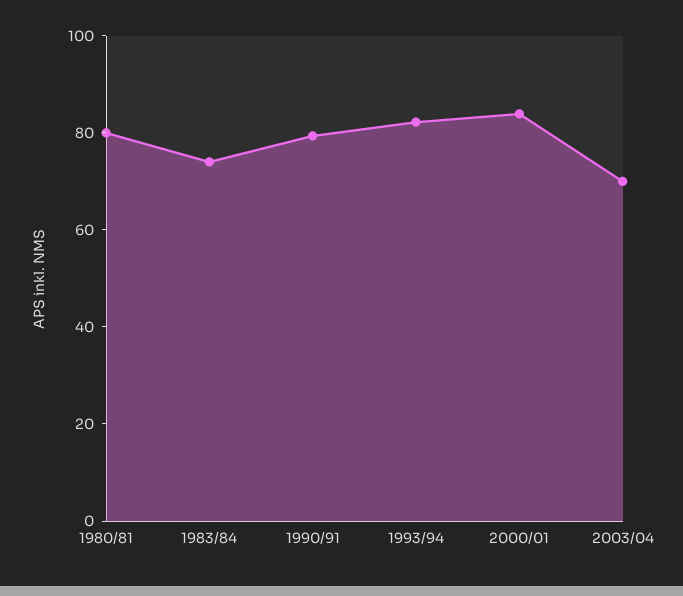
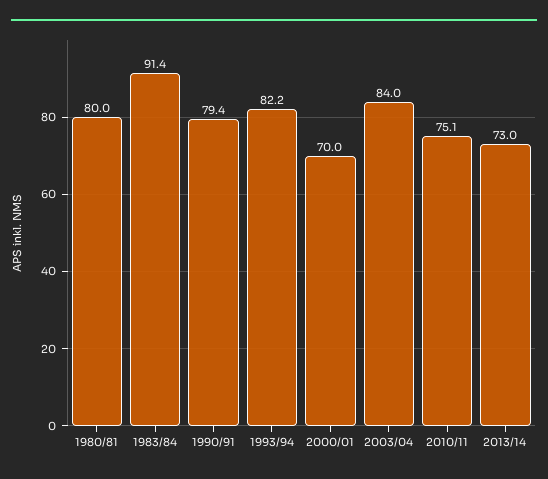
1983/84: 75 -> 91.4
2000/01: 85 -> 70
2003/04: 70 -> 84
2010/11: none -> 75.1
2013/14: none -> 73

